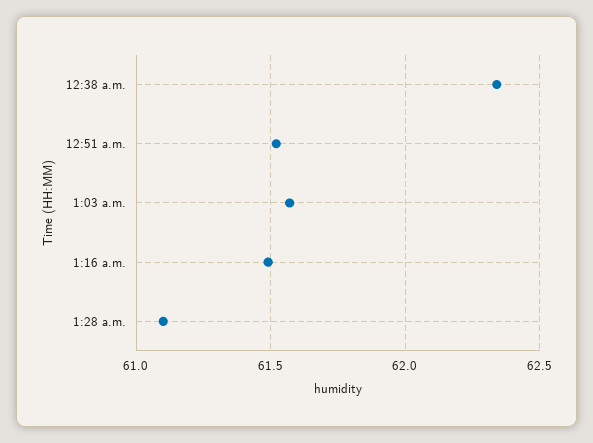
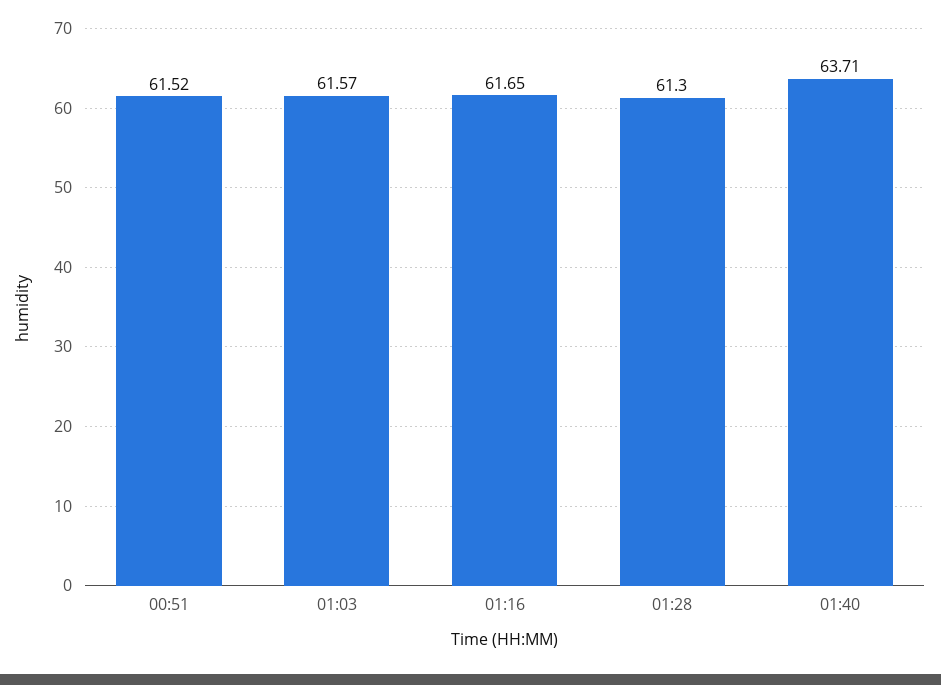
12:38 a.m.: 62.35 -> none
1:16 a.m.: 61.5 -> 61.65
1:28 a.m.: 61.1 -> 61.3
01:40: none -> 63.71

